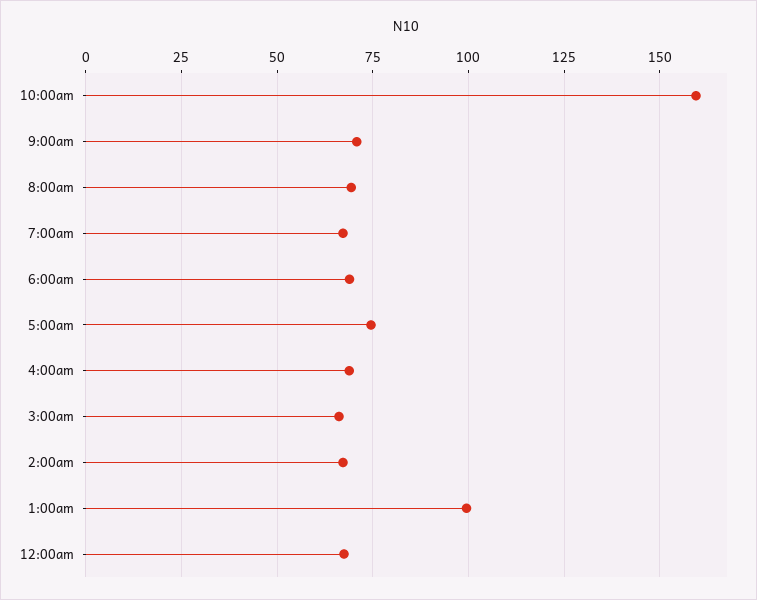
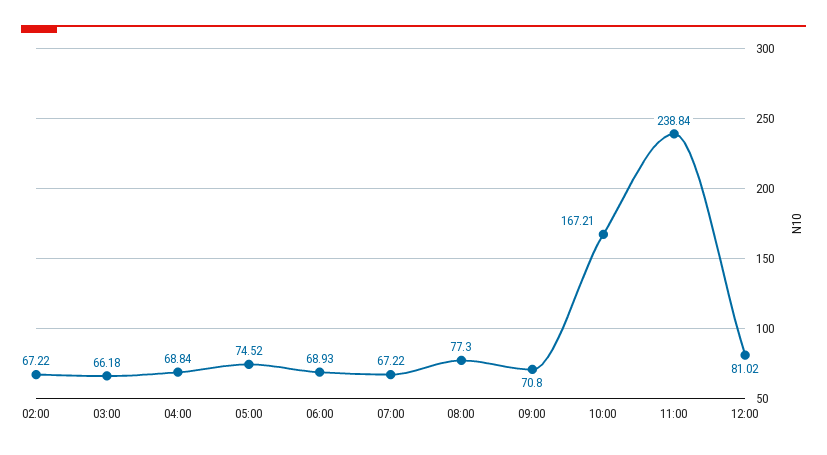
10:00am: 160 -> 167.21
8:00am: 70 -> 77.3
1:00am: 100 -> none
12:00am: 67.5 -> none
11:00: none -> 238.84
12:00: none -> 81.02

